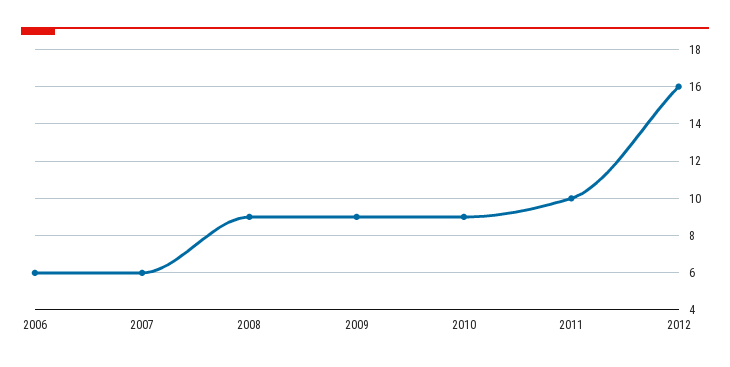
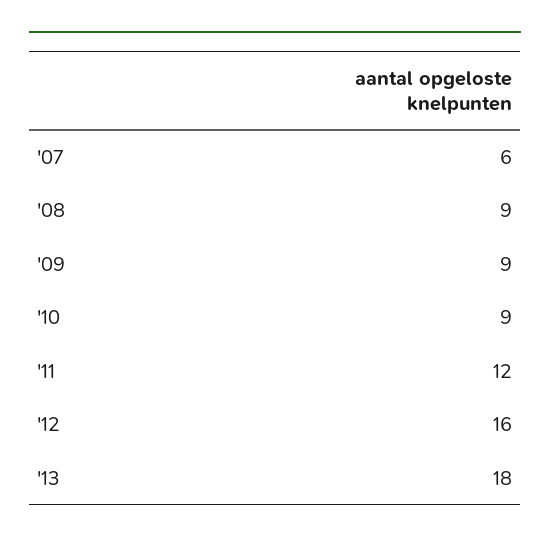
2006: 6 -> none
2011: 10 -> 12
'13: none -> 18

